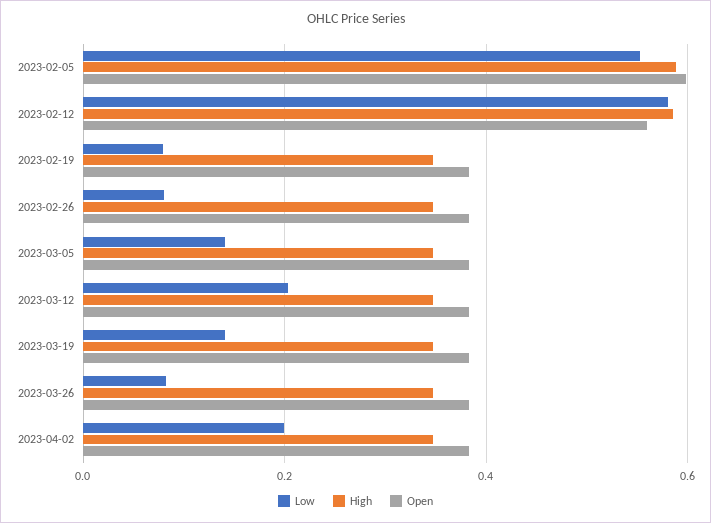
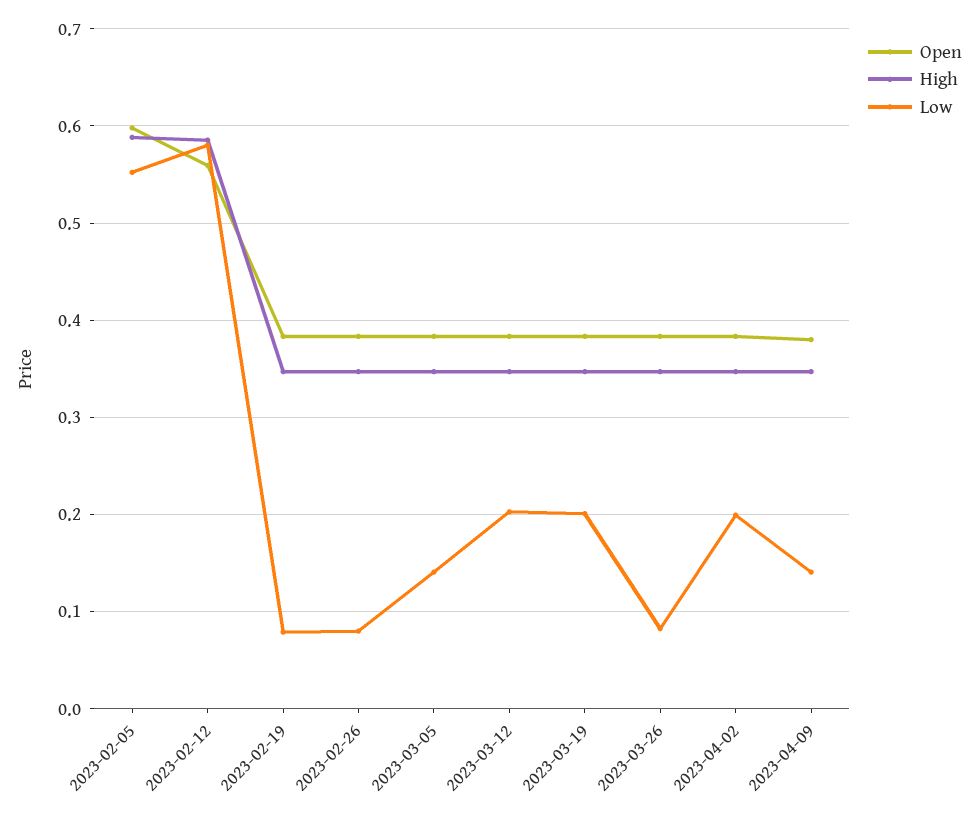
Low, 2023-03-19: 0.14 -> 0.2
Open, 2023-04-09: none -> 0.38
High, 2023-04-09: none -> 0.35
Low, 2023-04-09: none -> 0.14

